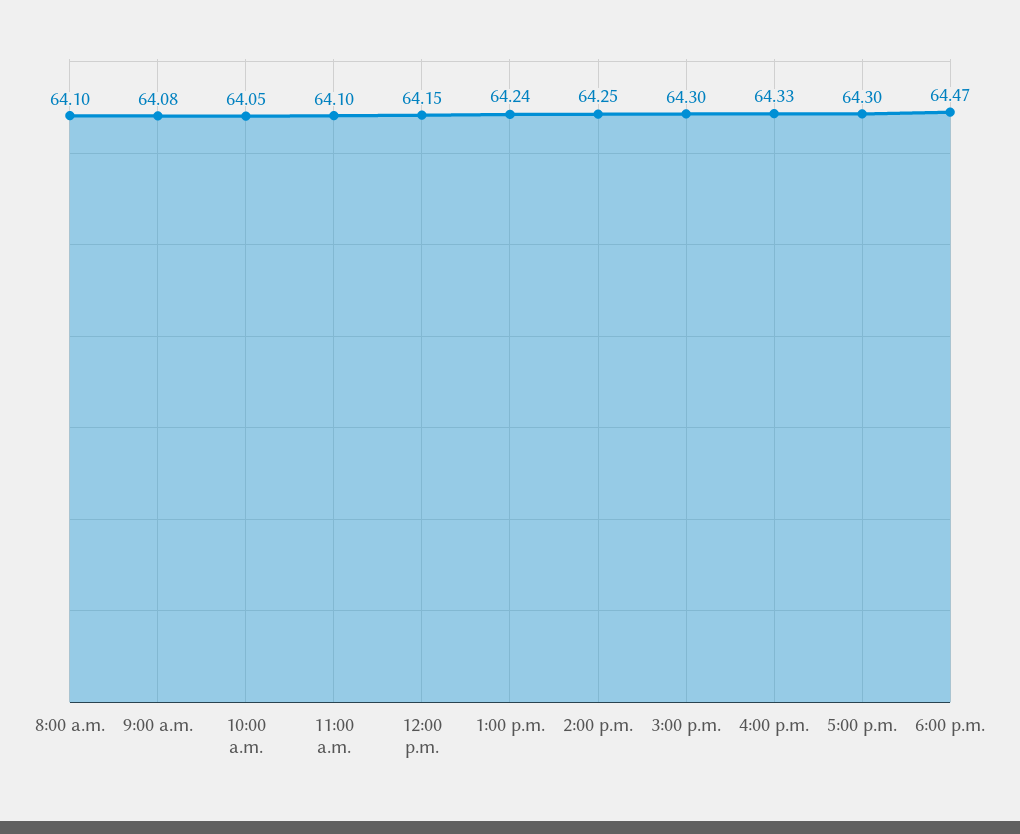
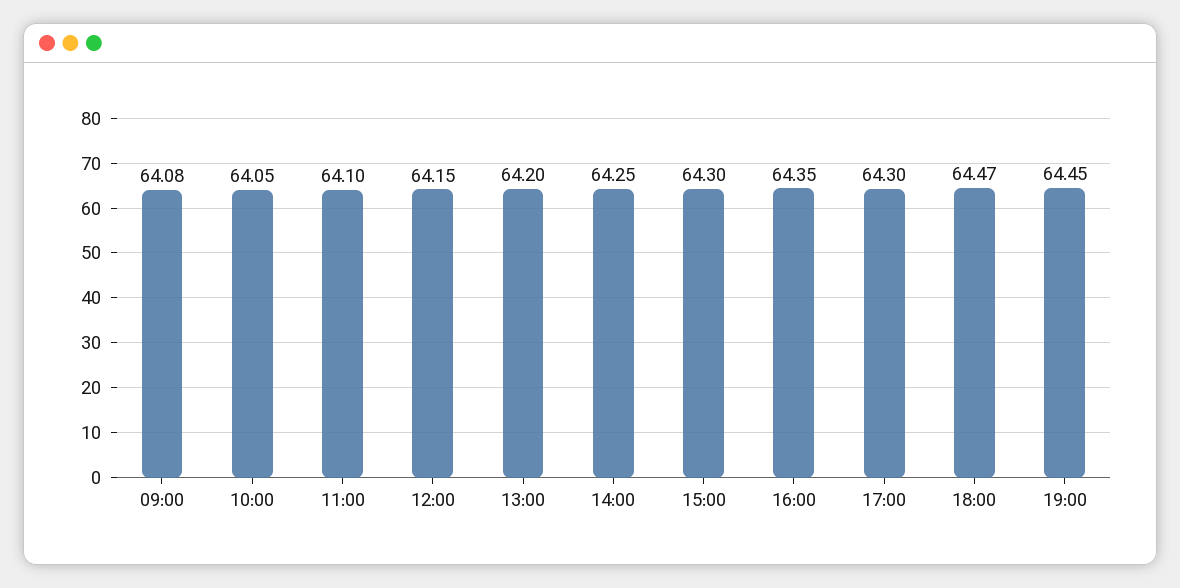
8:00 a.m.: 64.1 -> none
1:00 p.m.: 64.24 -> 64.2
4:00 p.m.: 64.33 -> 64.35
19:00: none -> 64.45

